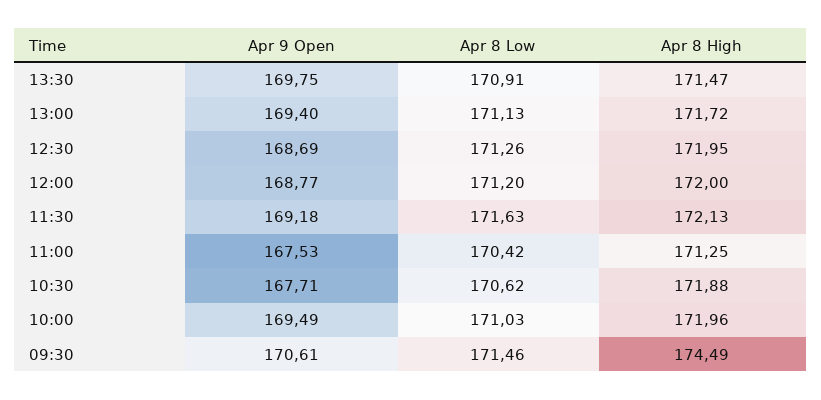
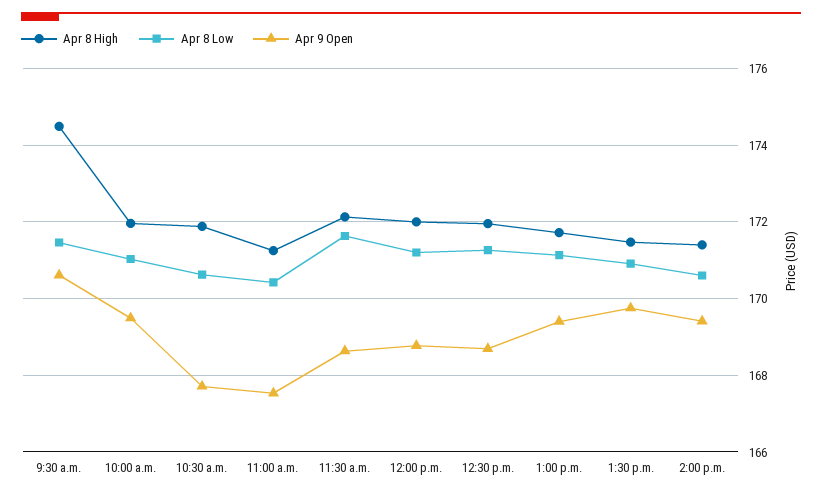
Apr 9 Open, 11:30: 169.18 -> 168.6
Apr 8 High, 2:00 p.m.: none -> 171.4
Apr 8 Low, 2:00 p.m.: none -> 170.6
Apr 9 Open, 2:00 p.m.: none -> 169.4

